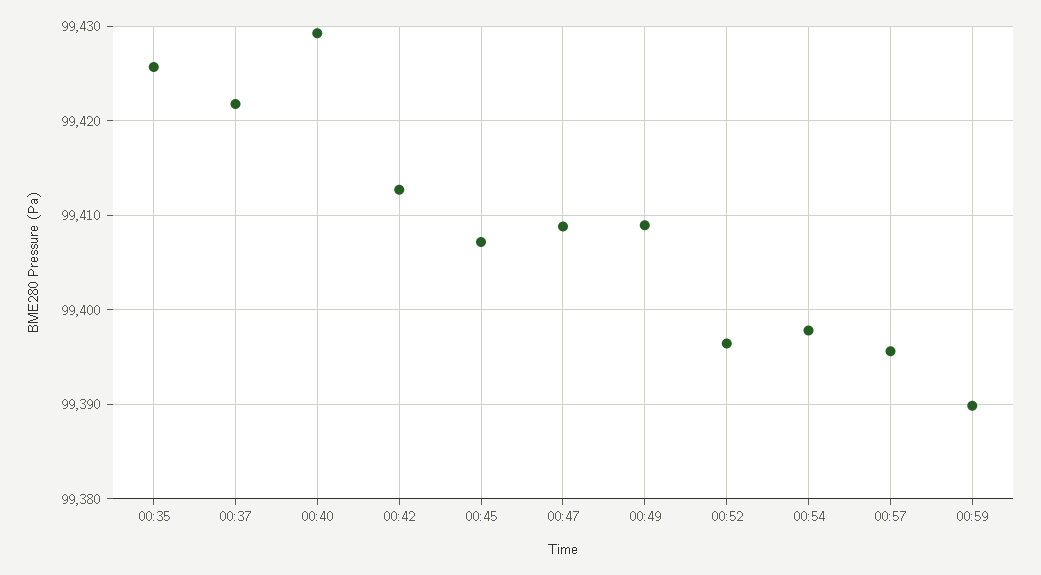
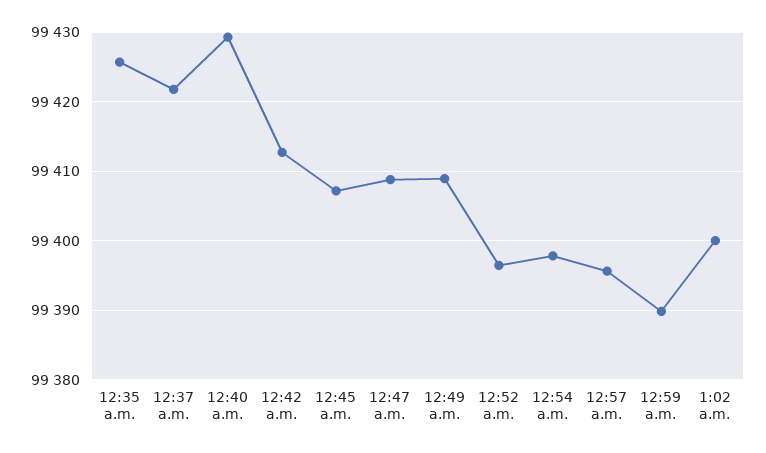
1:02 a.m.: none -> 99400

